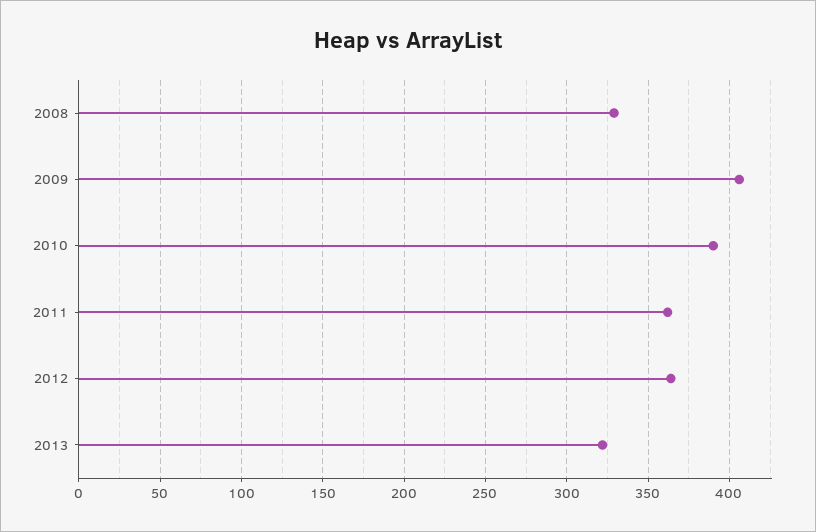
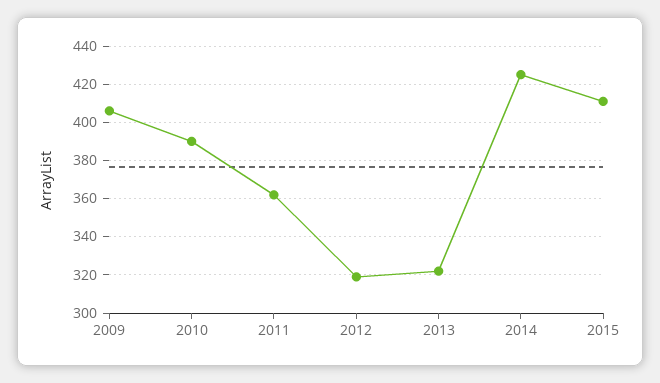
2008: 330 -> none
2012: 365 -> 320
2014: none -> 425
2015: none -> 410

